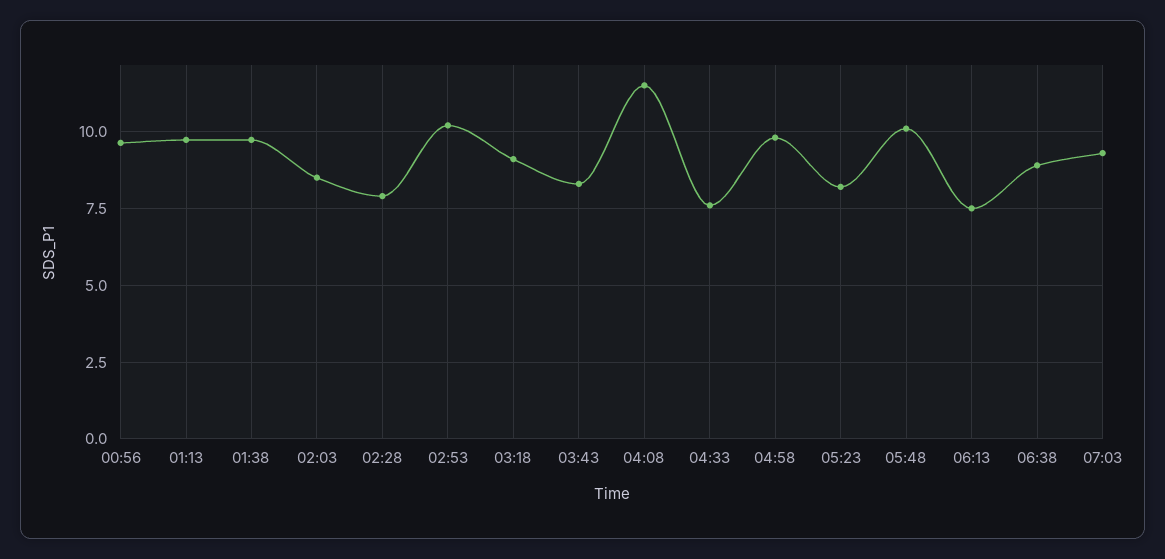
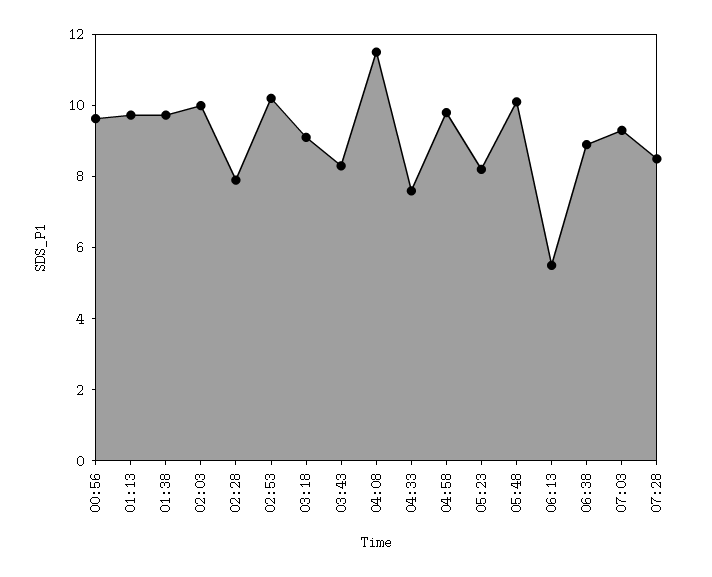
02:03: 8.5 -> 10
06:13: 7.5 -> 5.5
07:28: none -> 8.5

